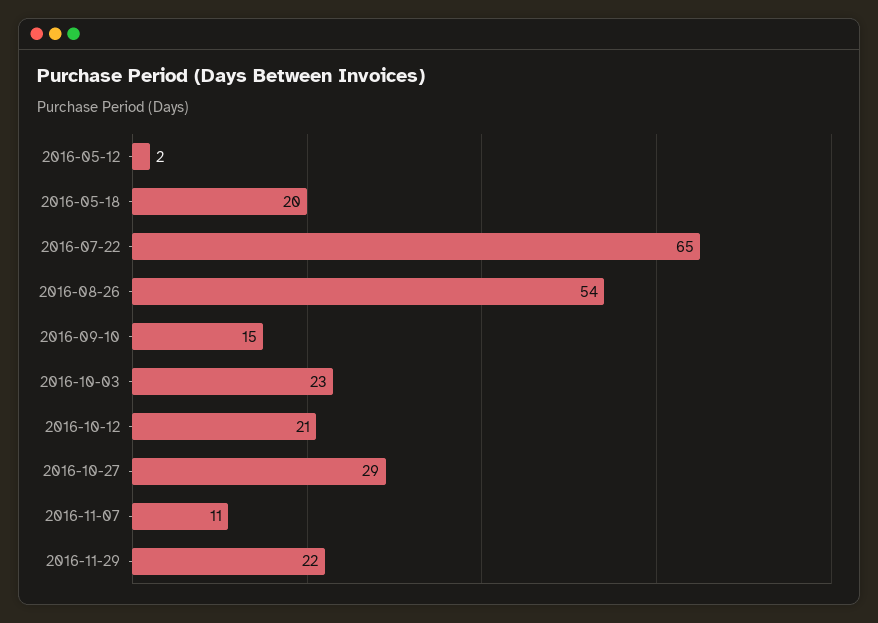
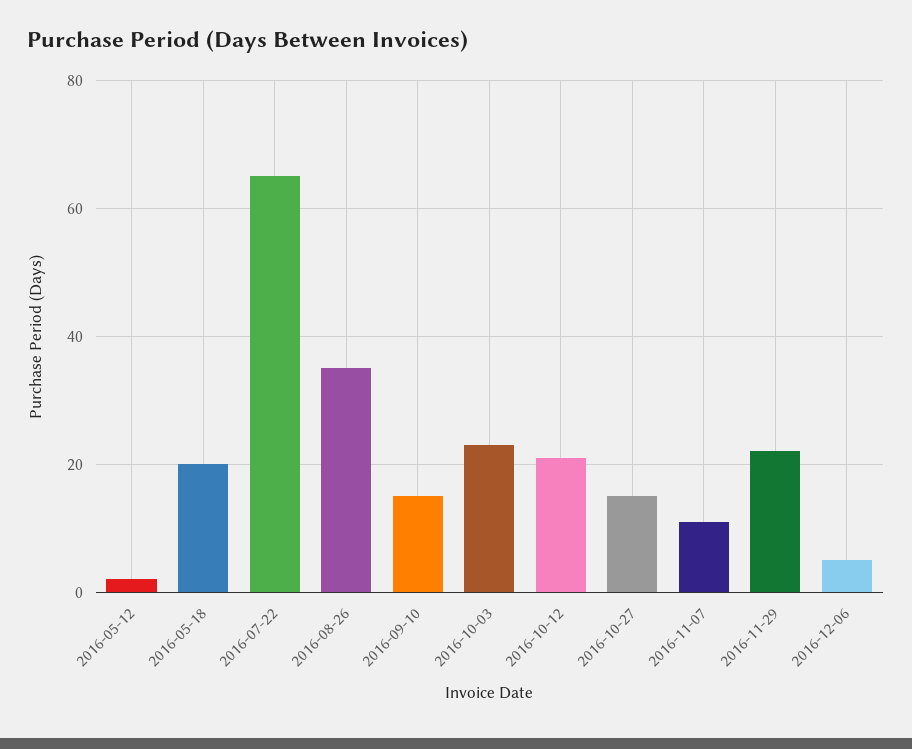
2016-08-26: 54 -> 35
2016-10-27: 29 -> 15
2016-12-06: none -> 5

